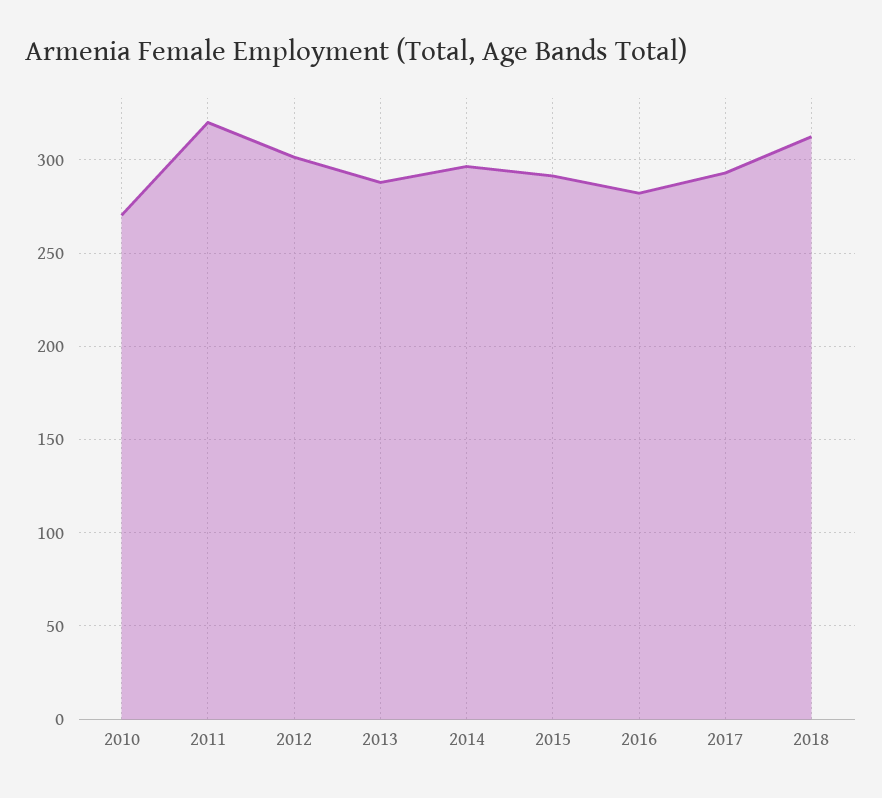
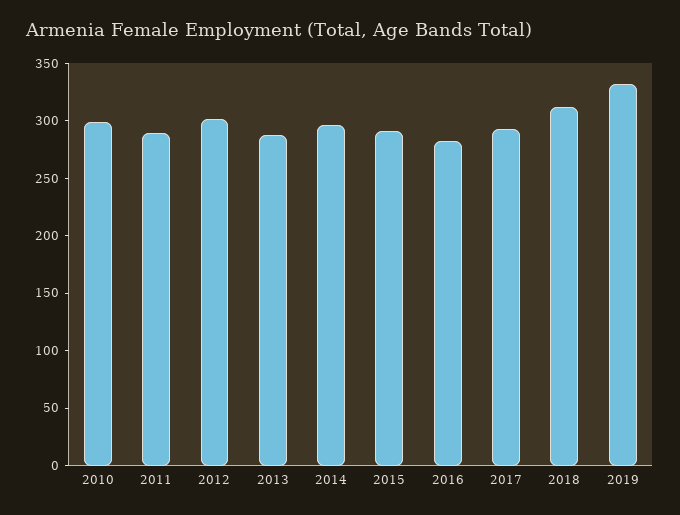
2010: 270 -> 300
2011: 320 -> 290
2019: none -> 330

